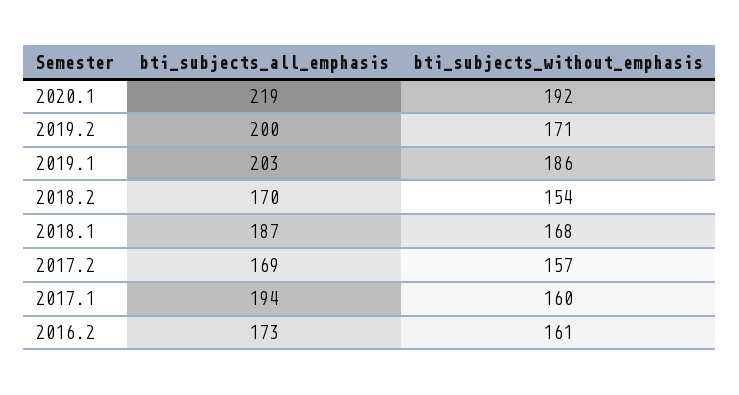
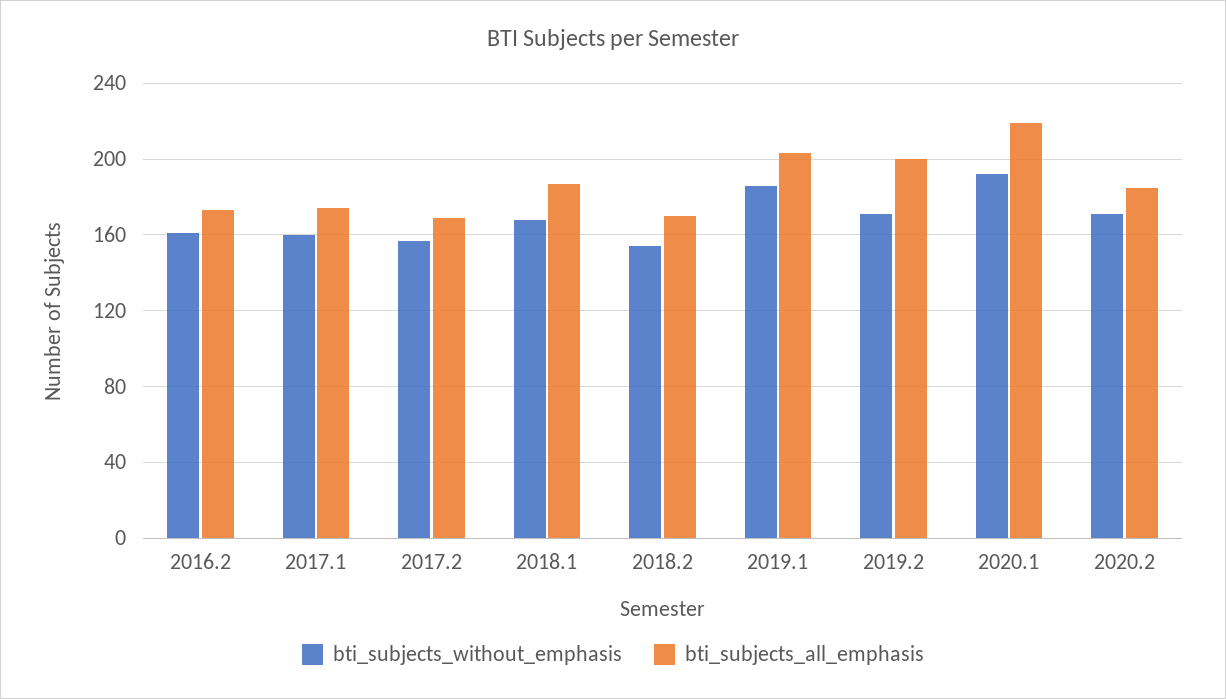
bti_subjects_all_emphasis, 2017.1: 194 -> 175
bti_subjects_without_emphasis, 2020.2: none -> 170
bti_subjects_all_emphasis, 2020.2: none -> 185

